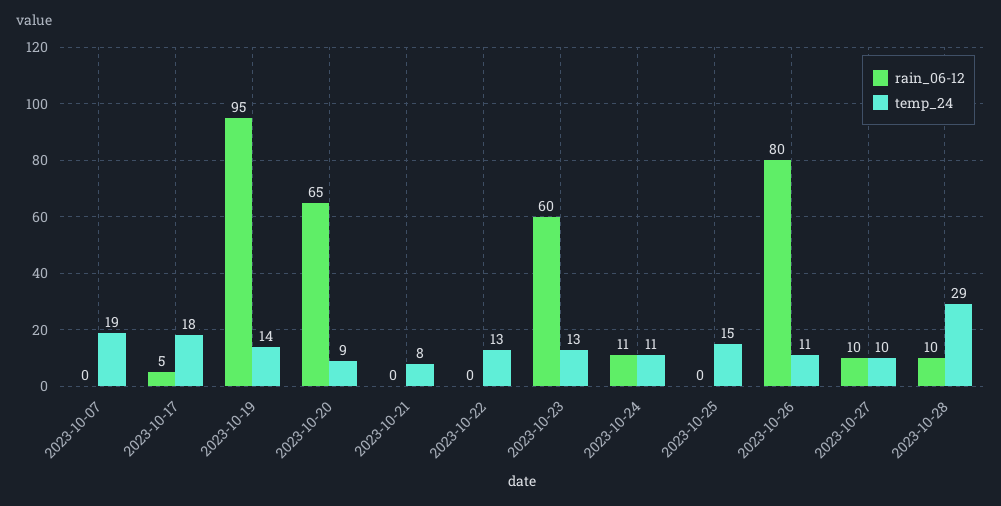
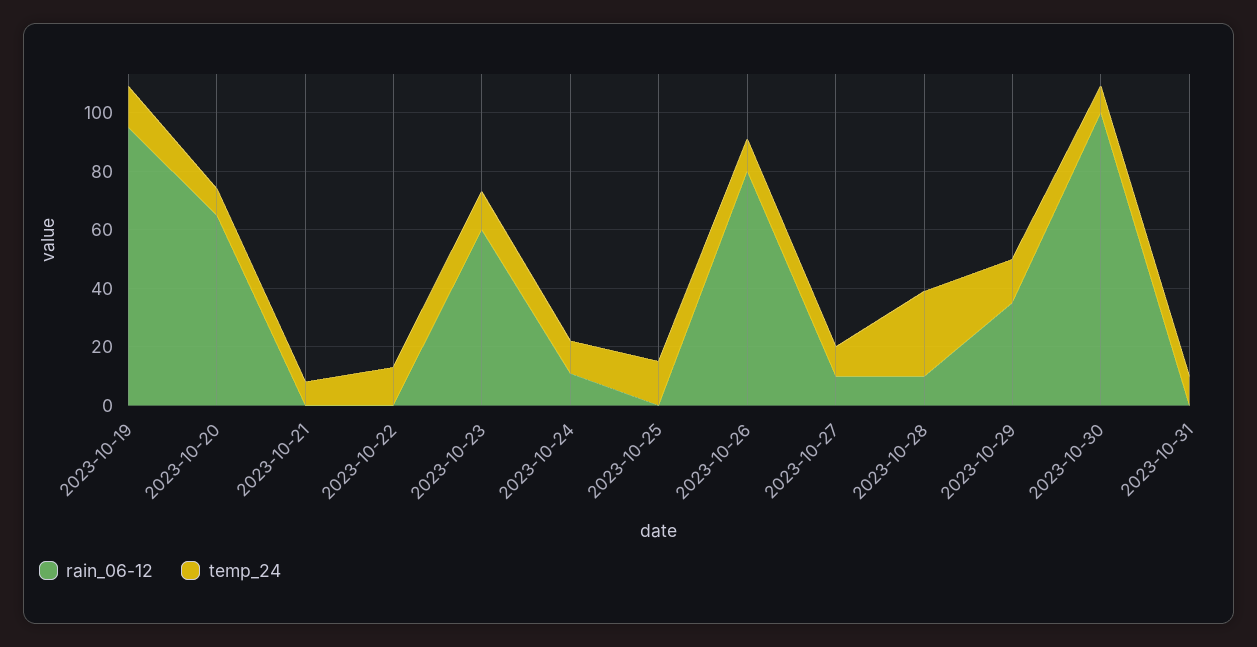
rain_06-12, 2023-10-07: 0 -> none
temp_24, 2023-10-07: 19 -> none
rain_06-12, 2023-10-17: 5 -> none
temp_24, 2023-10-17: 18 -> none
rain_06-12, 2023-10-29: none -> 35
temp_24, 2023-10-29: none -> 15
rain_06-12, 2023-10-30: none -> 100
temp_24, 2023-10-30: none -> 10
rain_06-12, 2023-10-31: none -> 0
temp_24, 2023-10-31: none -> 10

